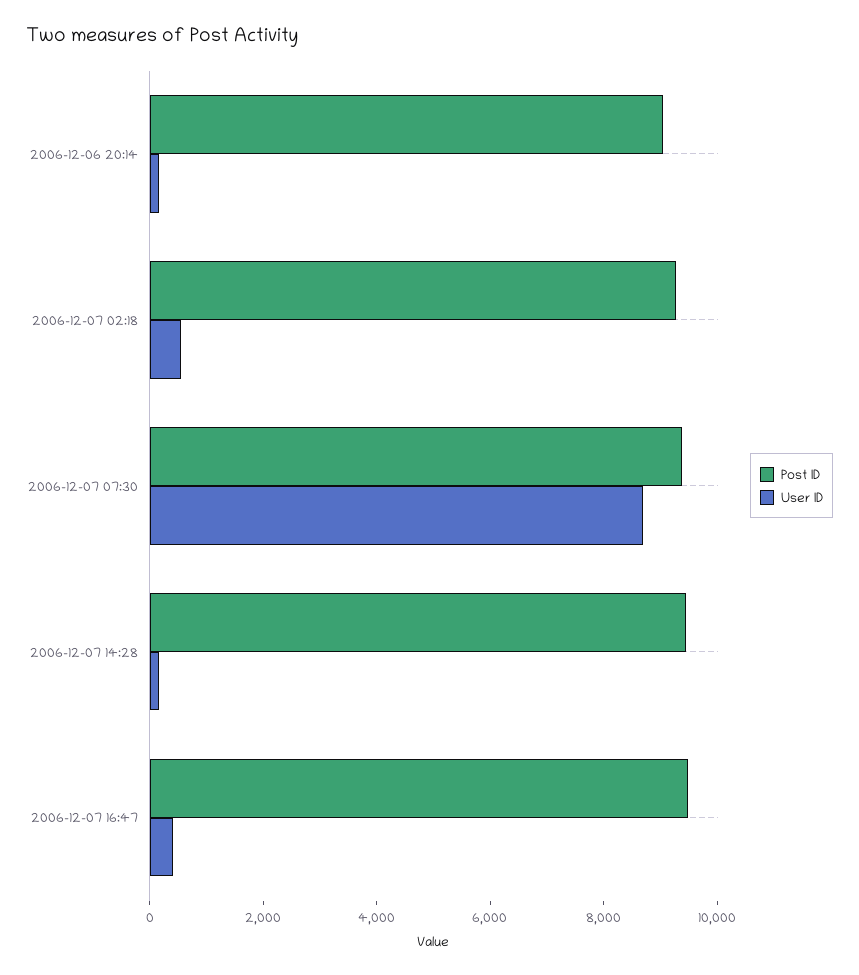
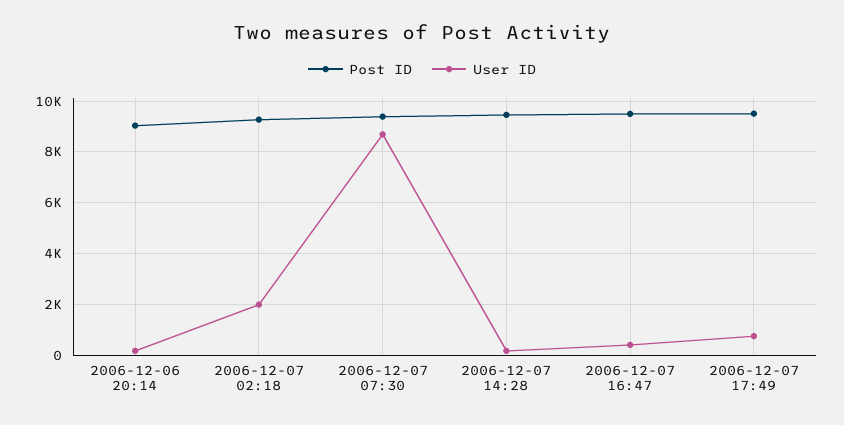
User ID, 2006-12-07 02:18: 500 -> 2000
Post ID, 2006-12-07 17:49: none -> 9500
User ID, 2006-12-07 17:49: none -> 750

